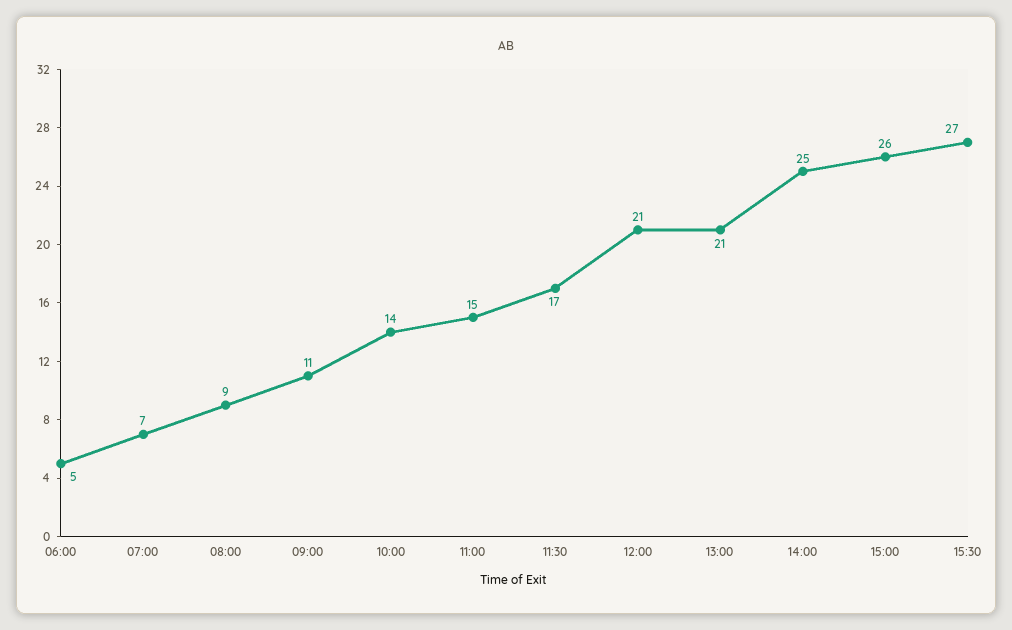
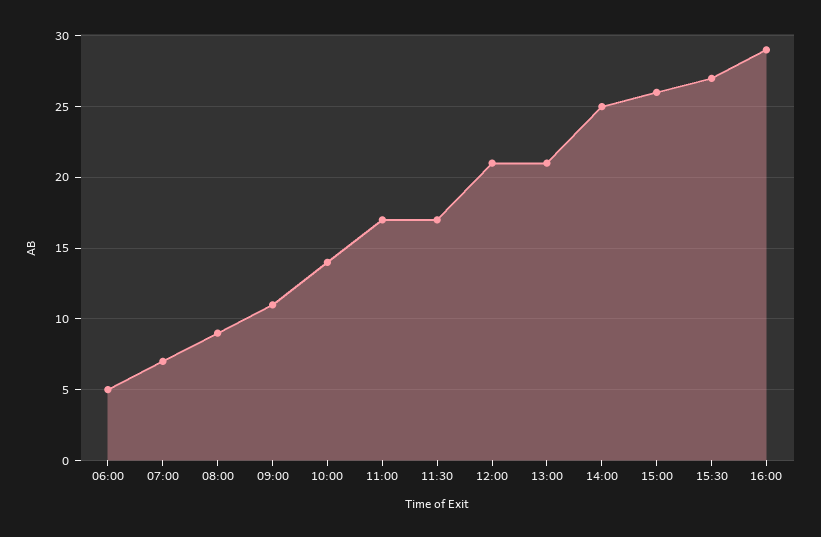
11:00: 15 -> 17
16:00: none -> 29

